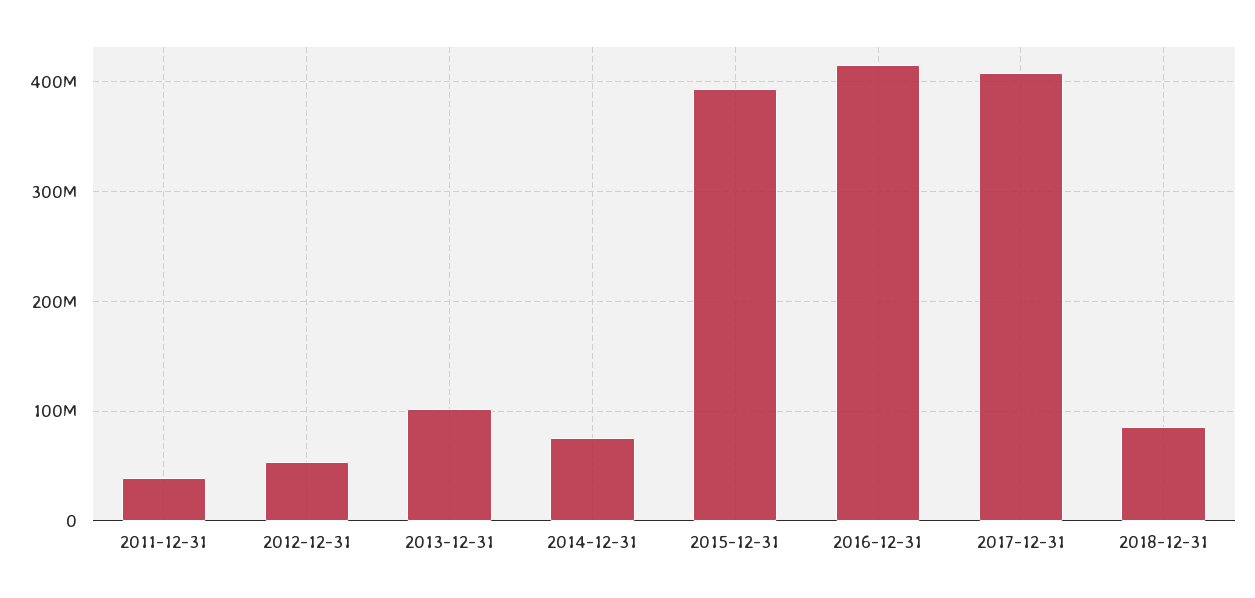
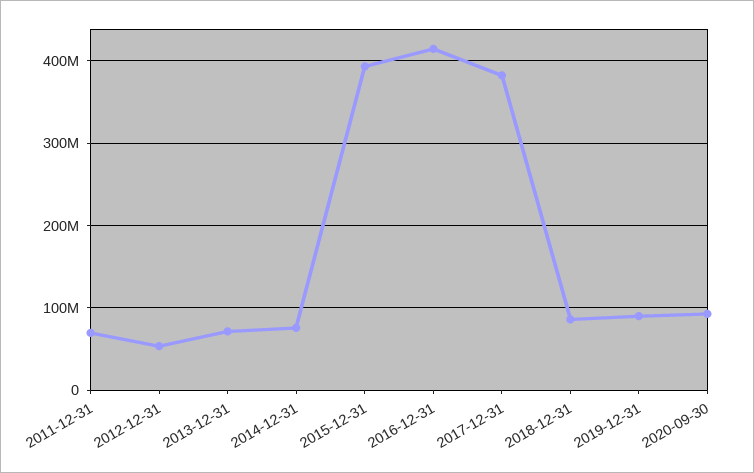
2011-12-31: 40000000 -> 70000000
2013-12-31: 100000000 -> 70000000
2017-12-31: 410000000 -> 380000000
2019-12-31: none -> 90000000
2020-09-30: none -> 90000000

